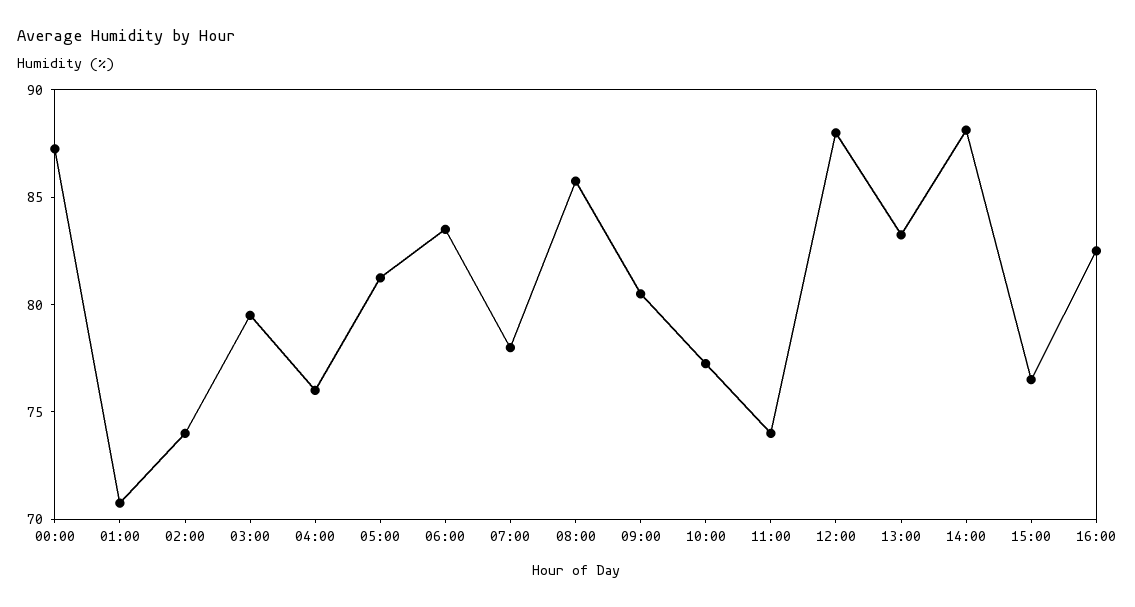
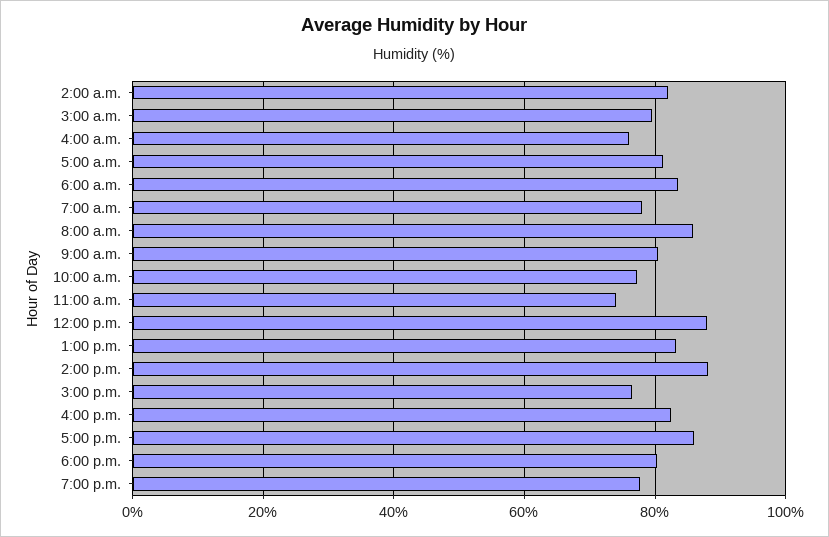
00:00: 87 -> none
01:00: 71 -> none
02:00: 74 -> 82
5:00 p.m.: none -> 86
6:00 p.m.: none -> 80
7:00 p.m.: none -> 78

